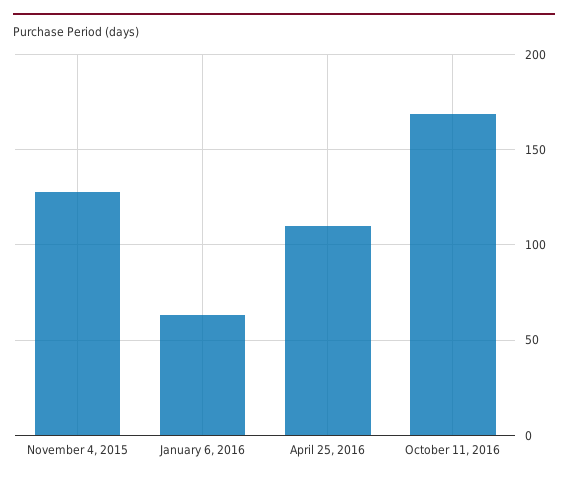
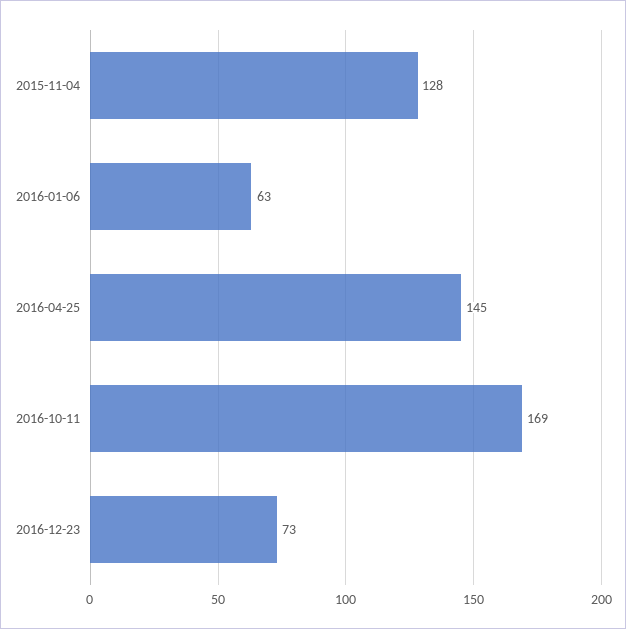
April 25, 2016: 110 -> 145
2016-12-23: none -> 73

